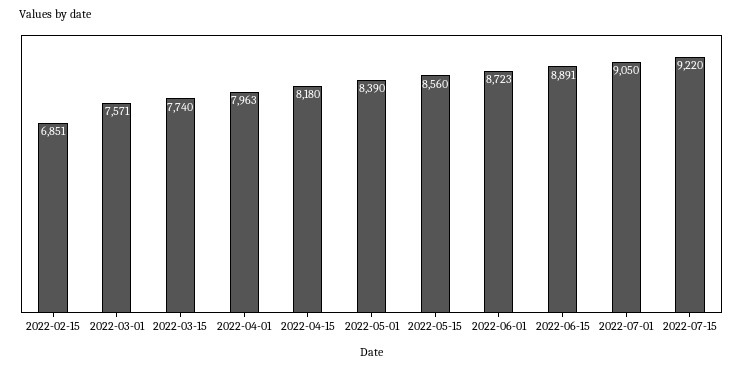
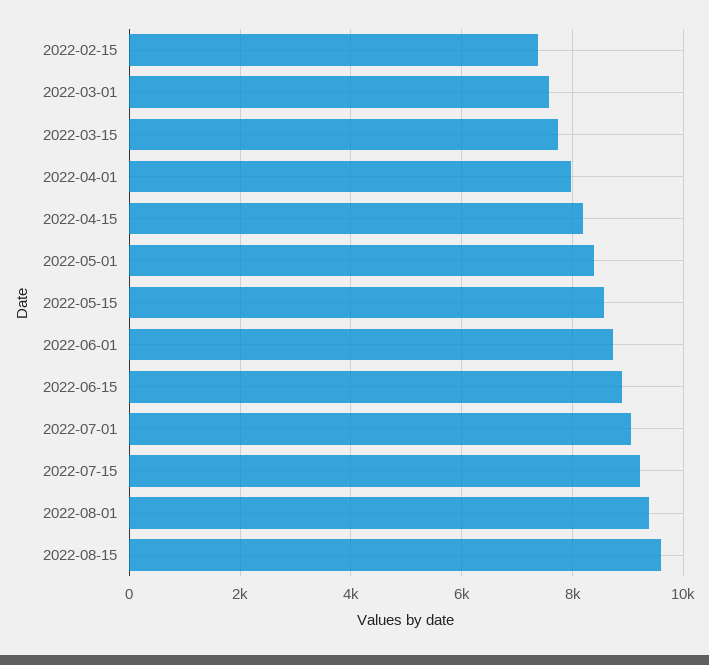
2022-02-15: 6851 -> 7400
2022-08-01: none -> 9400
2022-08-15: none -> 9600

